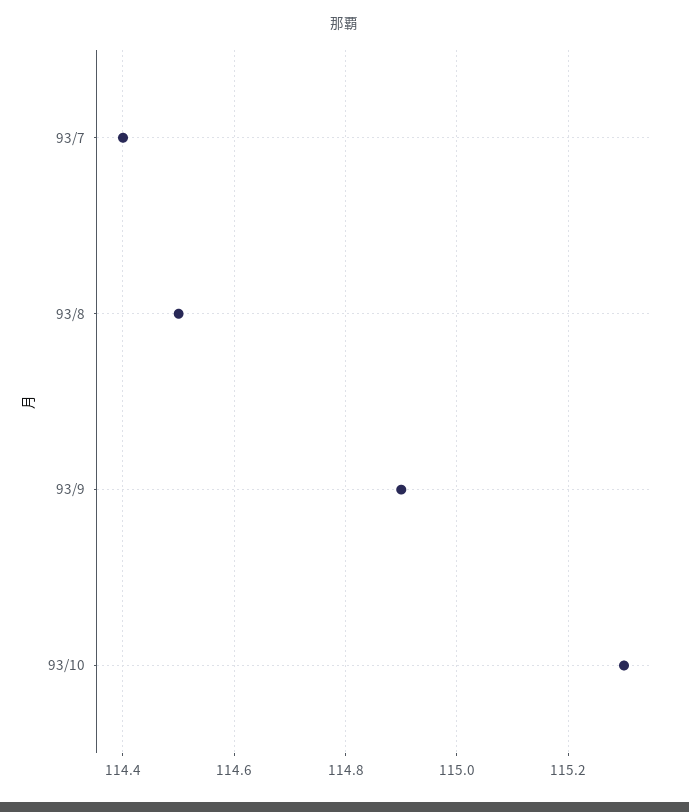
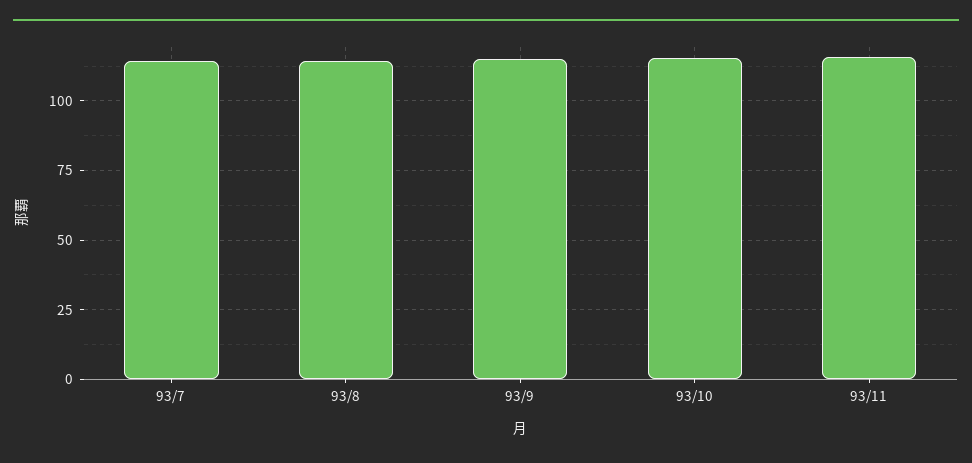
93/11: none -> 115

